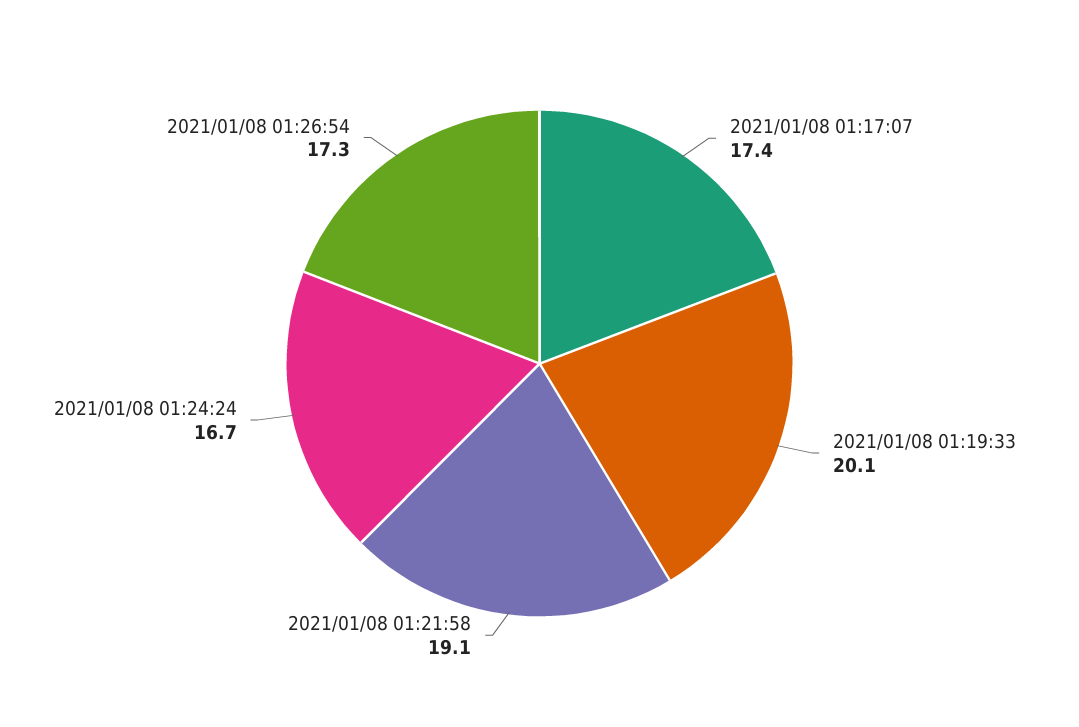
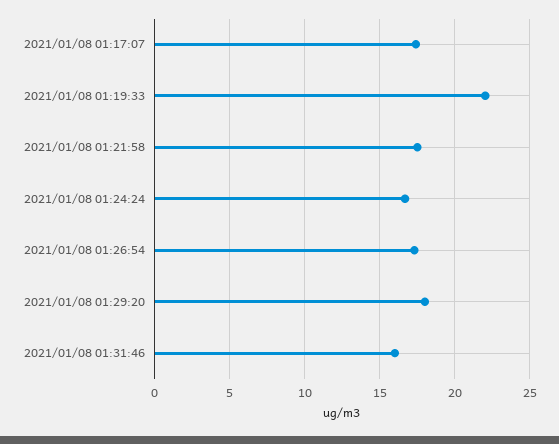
2021/01/08 01:19:33: 20.1 -> 22
2021/01/08 01:21:58: 19.1 -> 17.5
2021/01/08 01:29:20: none -> 18
2021/01/08 01:31:46: none -> 16

